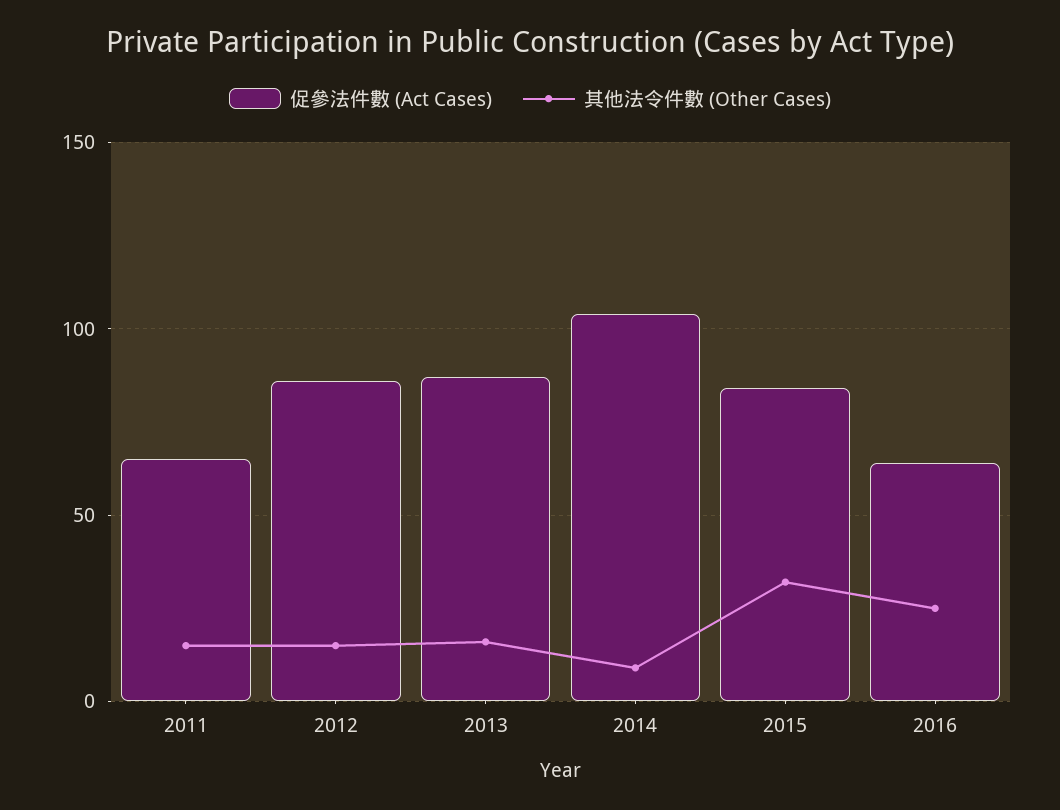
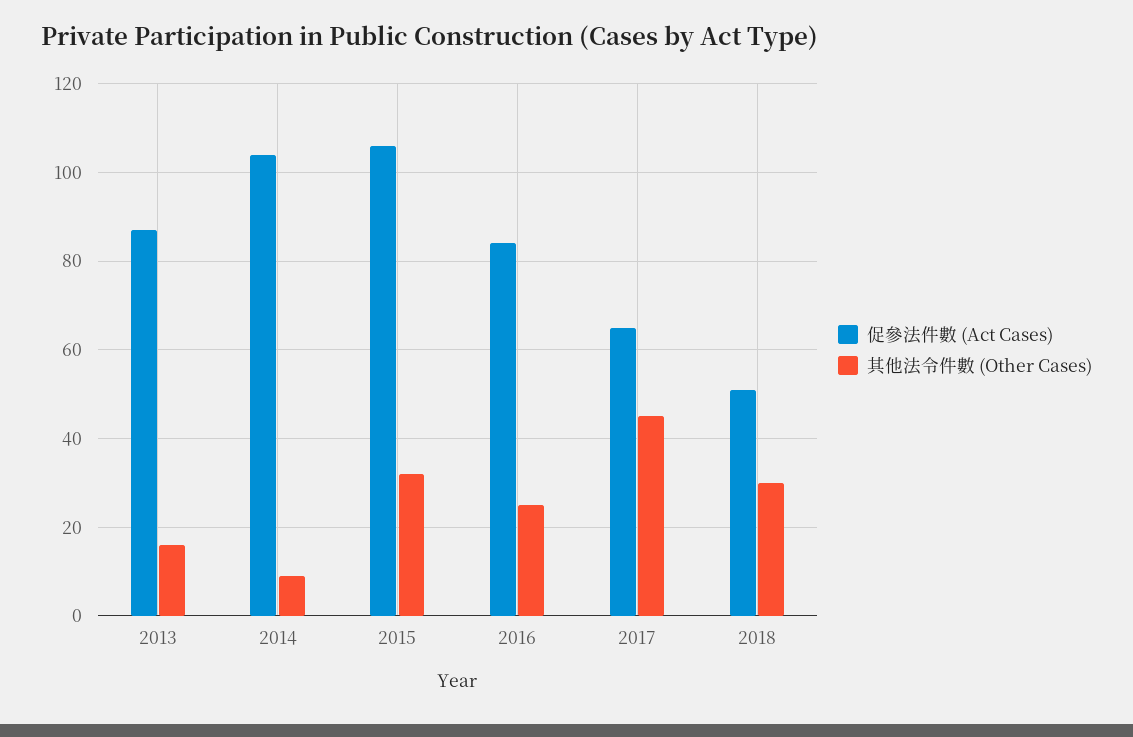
促參法件數 (Act Cases), 2011: 65 -> none
其他法令件數 (Other Cases), 2011: 15 -> none
促參法件數 (Act Cases), 2012: 85 -> none
其他法令件數 (Other Cases), 2012: 15 -> none
促參法件數 (Act Cases), 2015: 85 -> 105
促參法件數 (Act Cases), 2016: 65 -> 85
促參法件數 (Act Cases), 2017: none -> 65
其他法令件數 (Other Cases), 2017: none -> 45
促參法件數 (Act Cases), 2018: none -> 50
其他法令件數 (Other Cases), 2018: none -> 30

